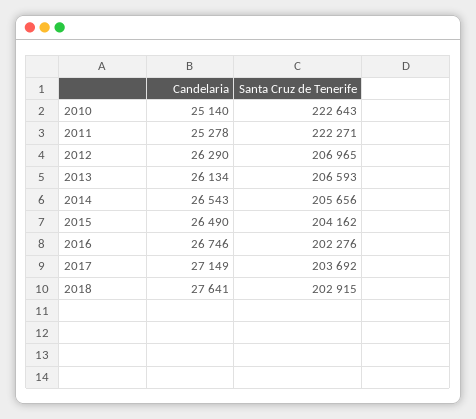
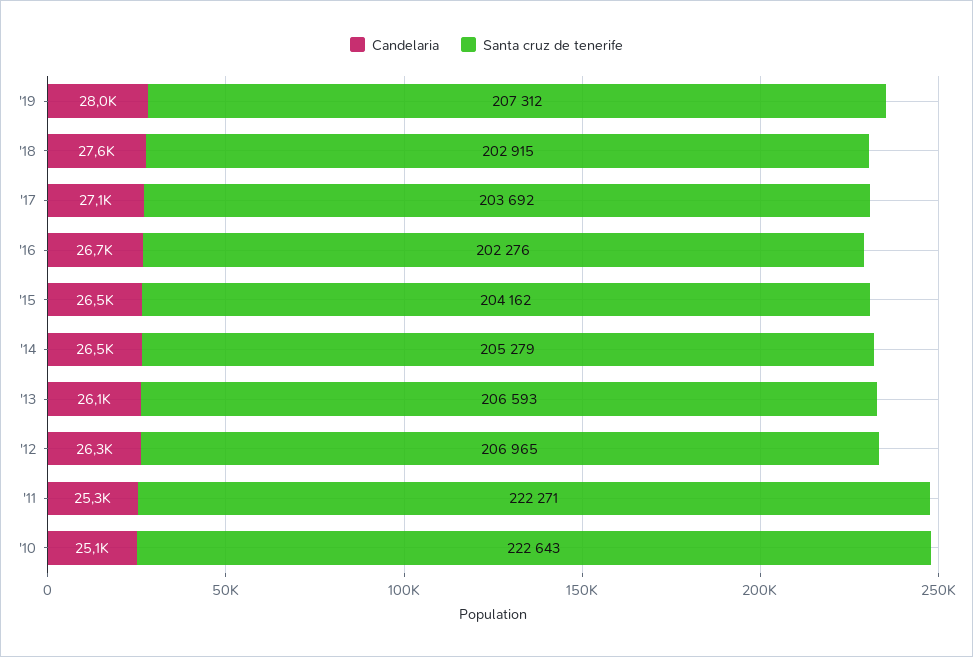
Santa Cruz de Tenerife, 2014: 205656 -> 205279
Candelaria, '19: none -> 28000
Santa Cruz de Tenerife, '19: none -> 207312

